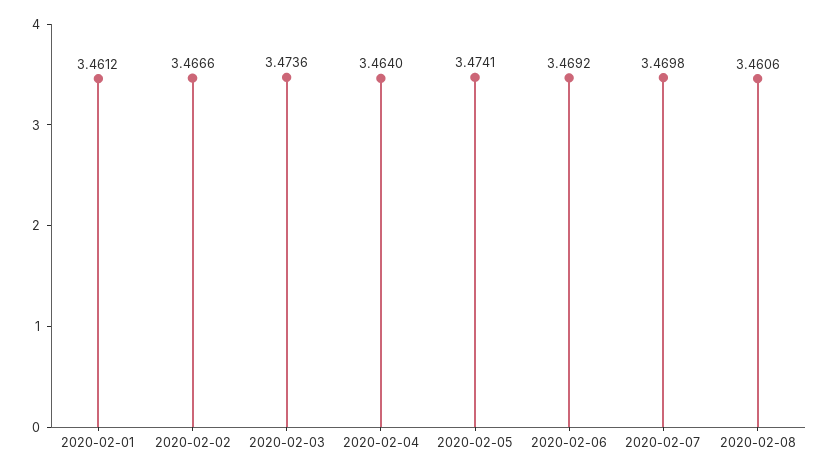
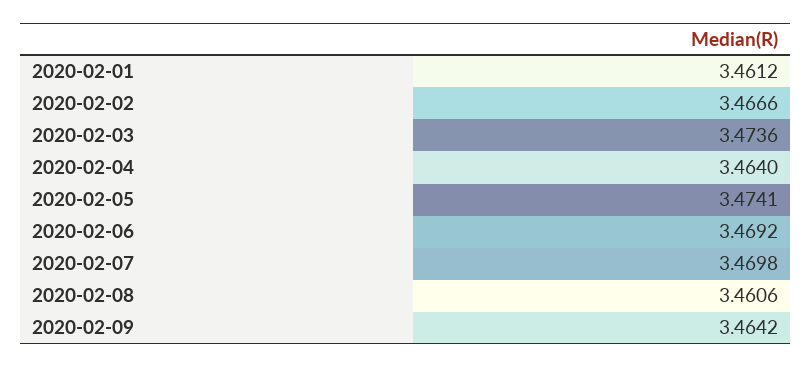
2020-02-09: none -> 3.4642

